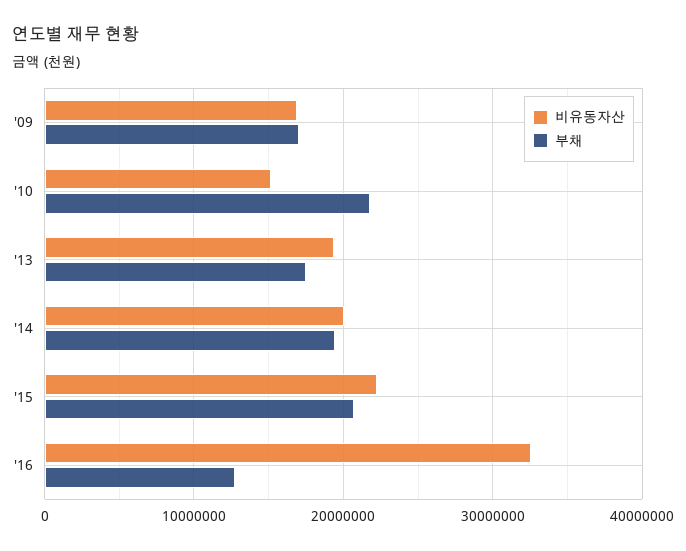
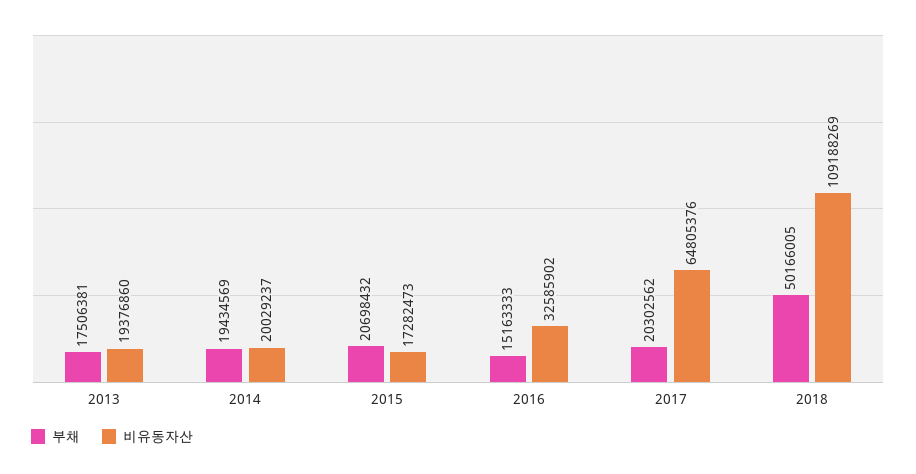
비유동자산, '09: 17000000 -> none
부채, '09: 17000000 -> none
비유동자산, '10: 15000000 -> none
부채, '10: 22000000 -> none
비유동자산, '15: 22000000 -> 17282473
부채, '16: 13000000 -> 15163333
부채, 2017: none -> 20302562
비유동자산, 2017: none -> 64805376
부채, 2018: none -> 50166005
비유동자산, 2018: none -> 109188269

